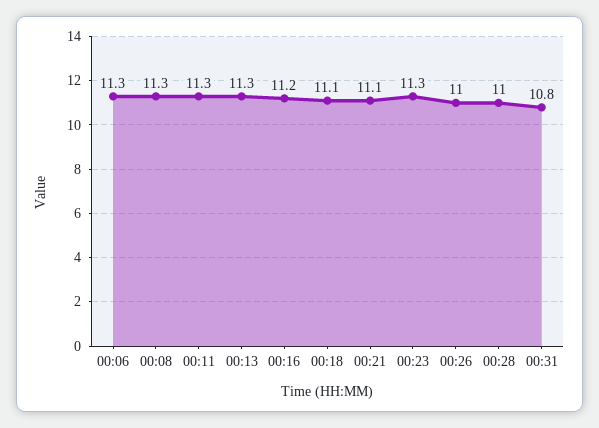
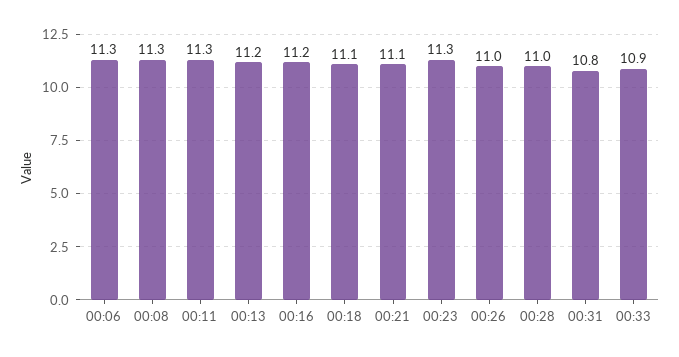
00:13: 11.3 -> 11.2
00:33: none -> 10.9

